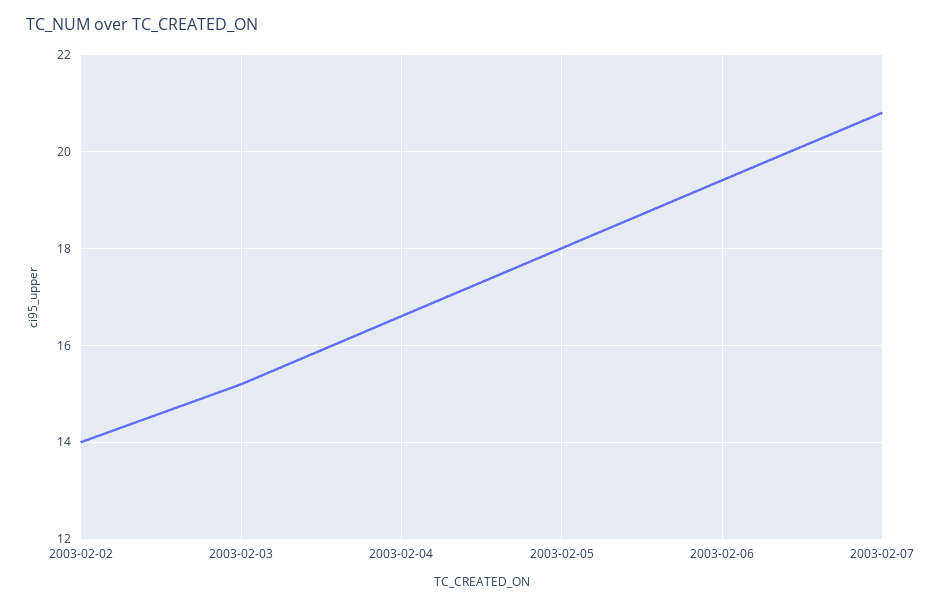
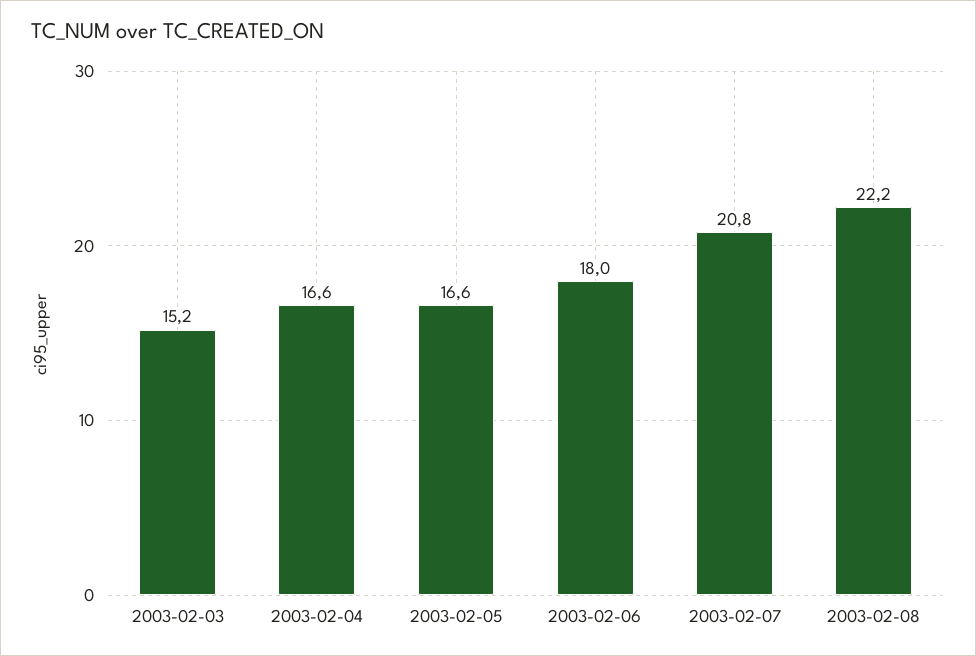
2003-02-02: 14 -> none
2003-02-05: 18 -> 16.6
2003-02-06: 19.5 -> 18
2003-02-08: none -> 22.2

